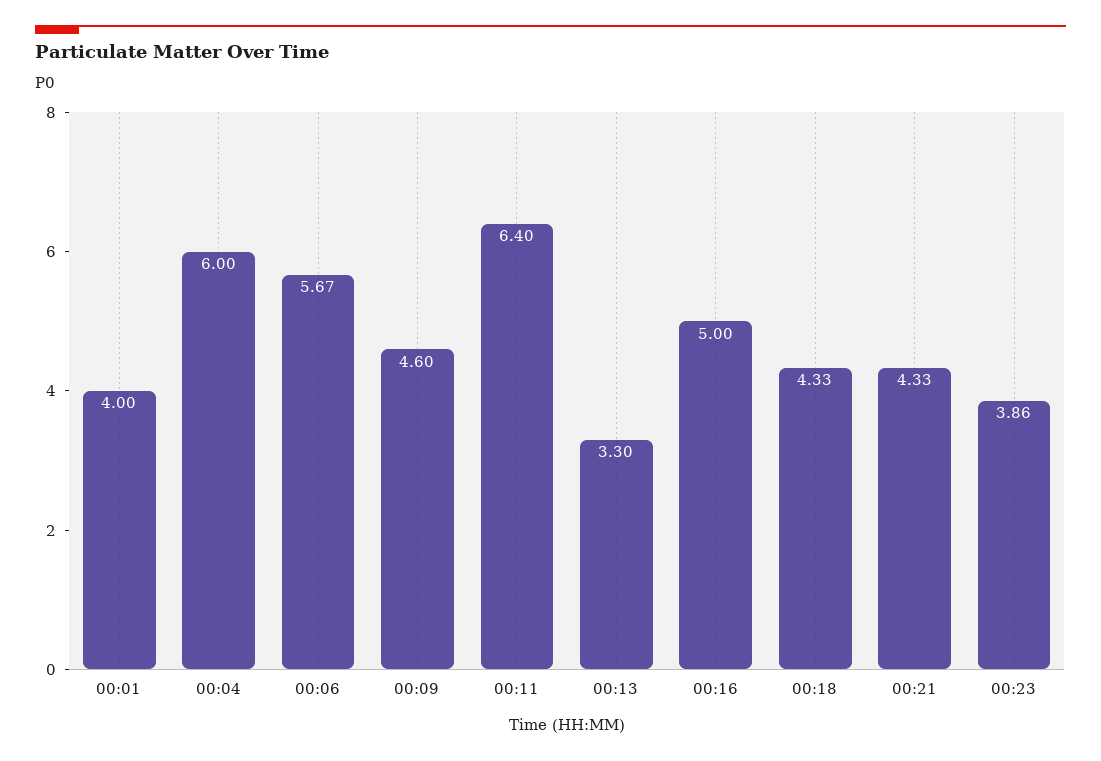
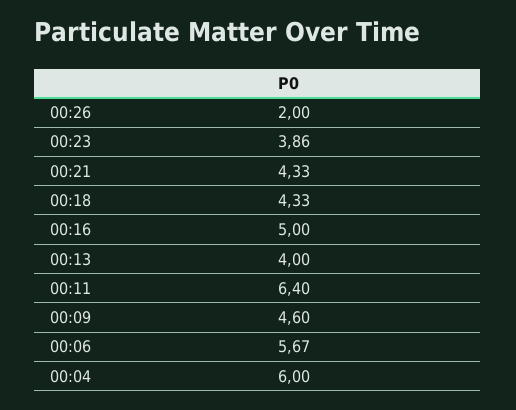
00:01: 4 -> none
00:13: 3.3 -> 4
00:26: none -> 2

